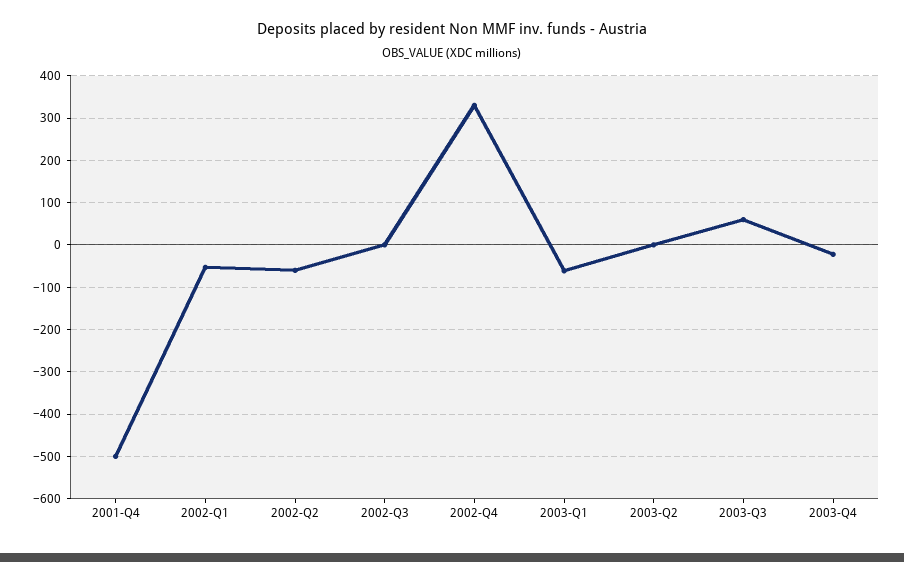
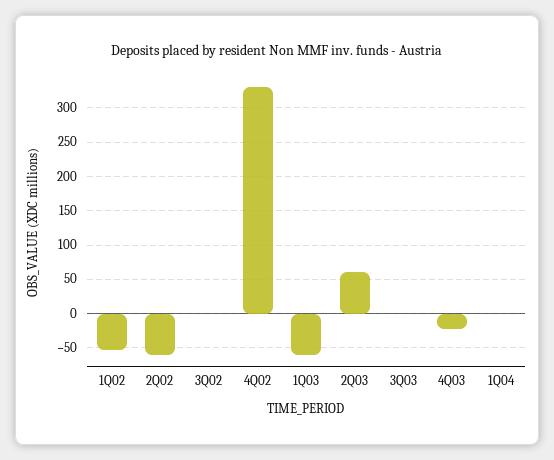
2001-Q4: -500 -> none
2003-Q2: 0 -> 60
2003-Q3: 60 -> 0
1Q04: none -> 0

